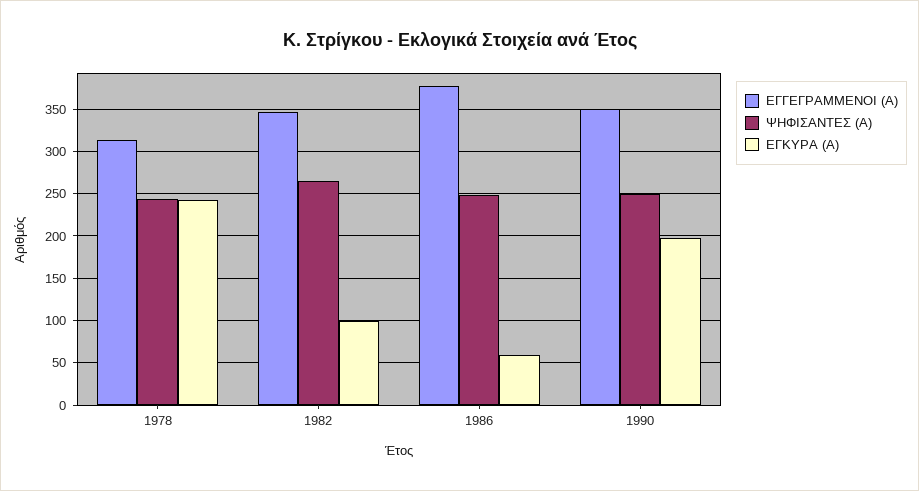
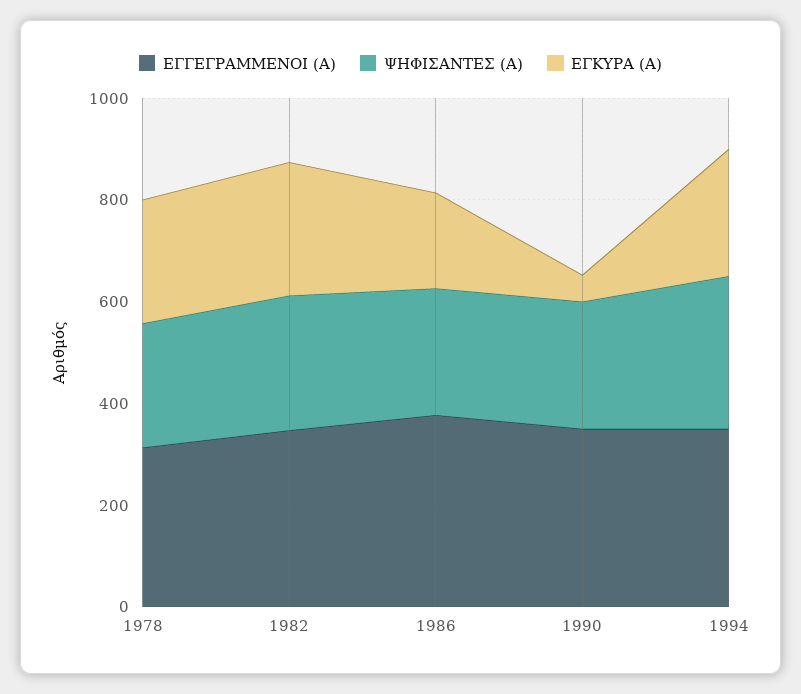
ΕΓΚΥΡΑ (Α), 1982: 100 -> 250
ΕΓΚΥΡΑ (Α), 1986: 60 -> 200
ΕΓΚΥΡΑ (Α), 1990: 200 -> 50
ΕΓΓΕΓΡΑΜΜΕΝΟΙ (Α), 1994: none -> 350
ΨΗΦΙΣΑΝΤΕΣ (Α), 1994: none -> 300
ΕΓΚΥΡΑ (Α), 1994: none -> 250

